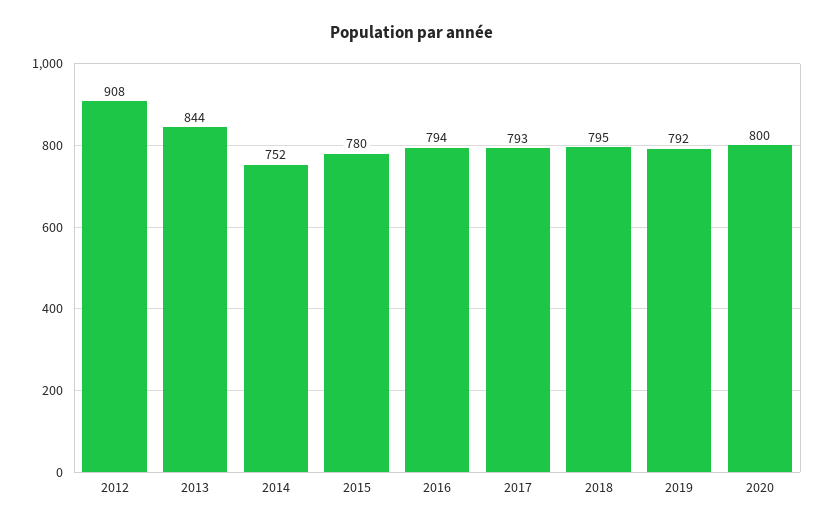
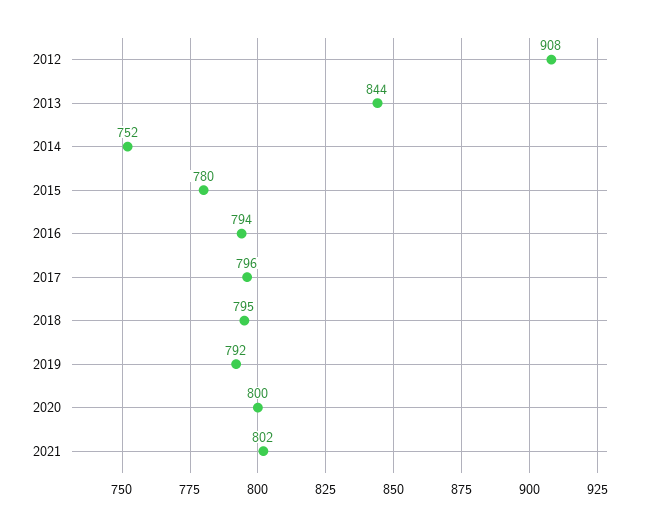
2017: 793 -> 796
2021: none -> 802

